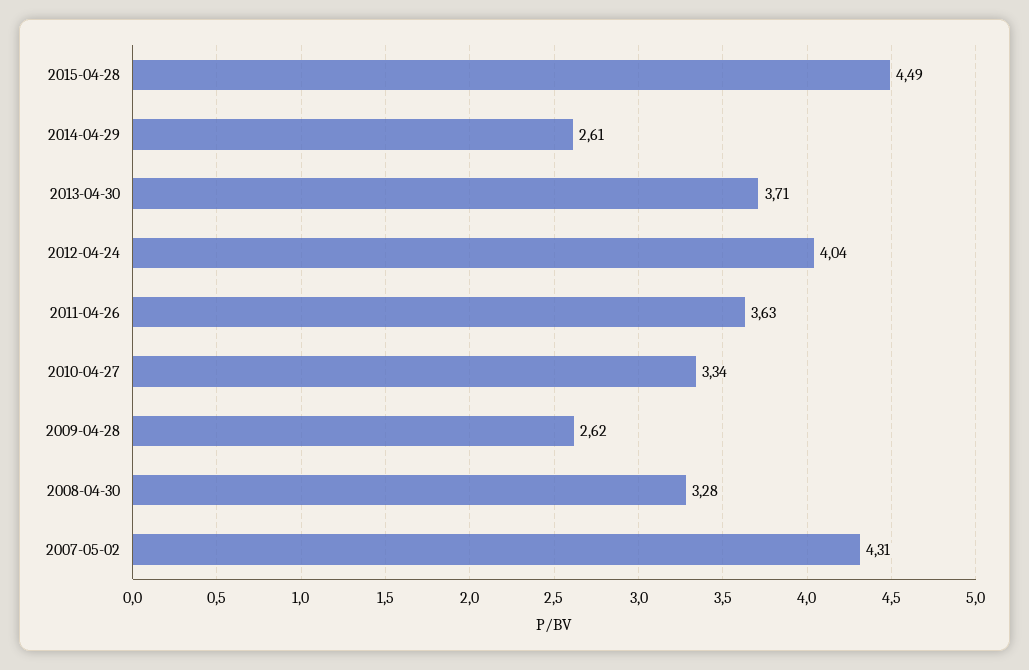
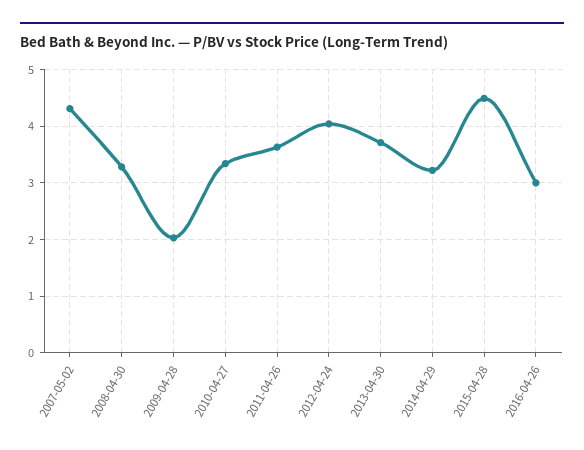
2014-04-29: 2.61 -> 3.2
2009-04-28: 2.62 -> 2
2016-04-26: none -> 3

